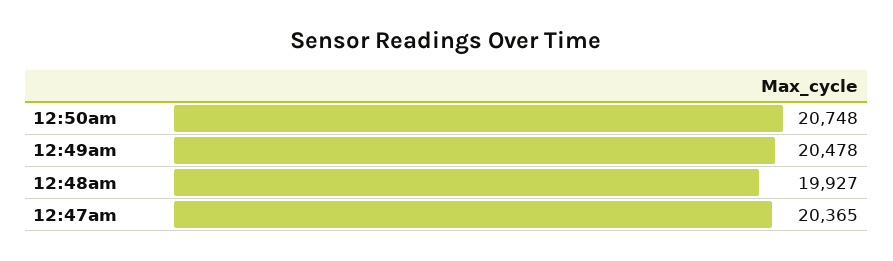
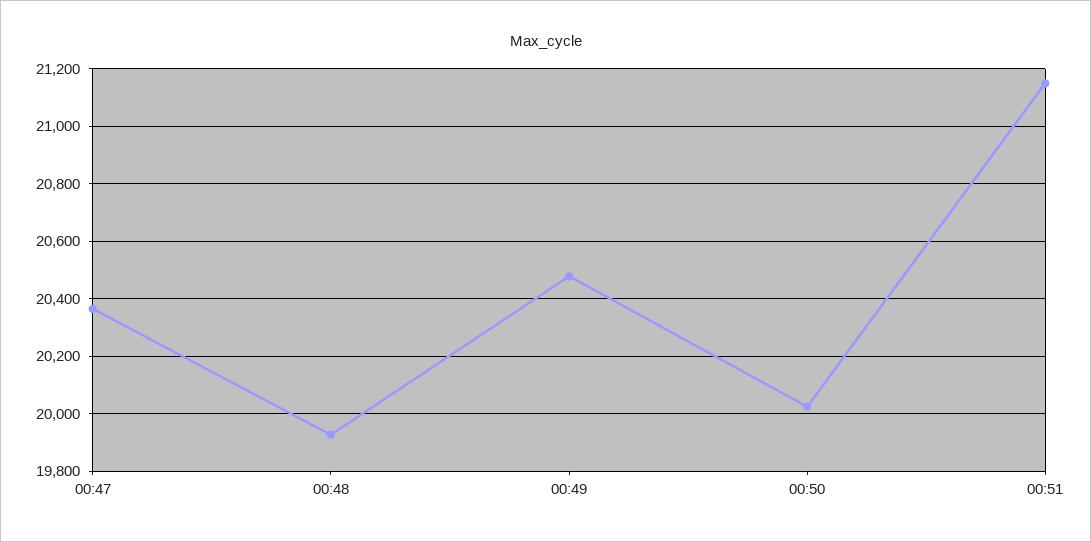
12:50am: 20748 -> 20025
00:51: none -> 21150

